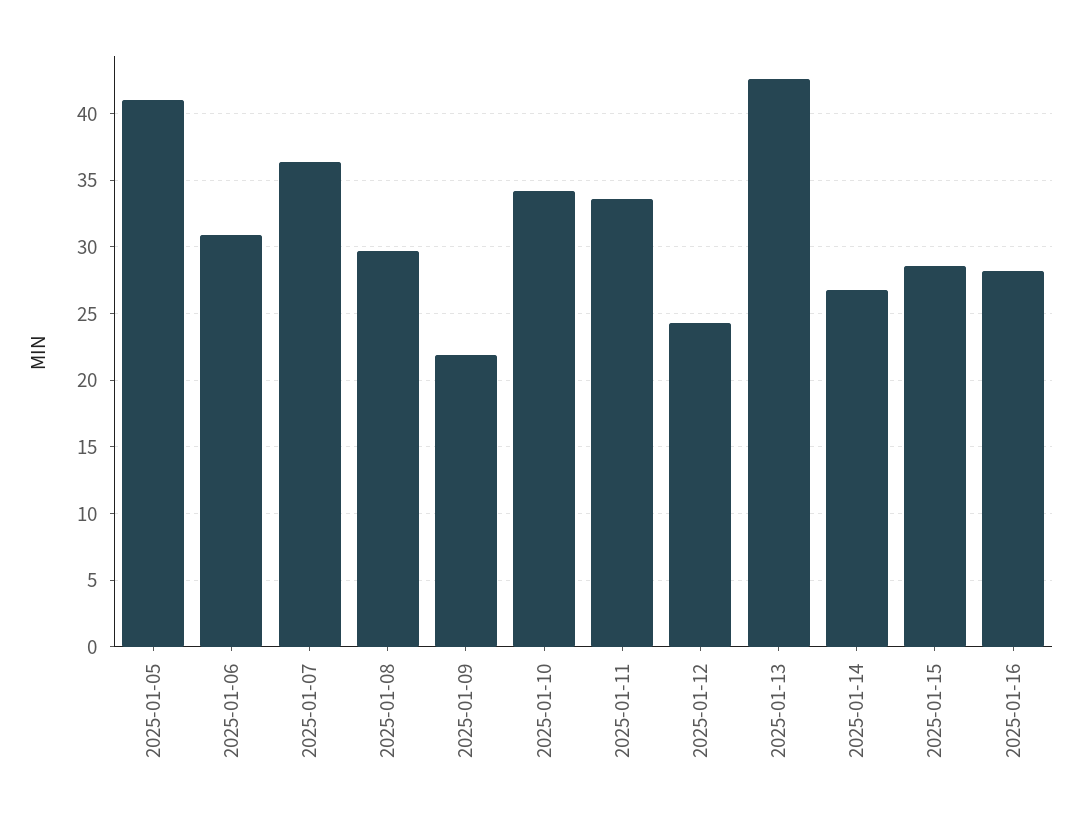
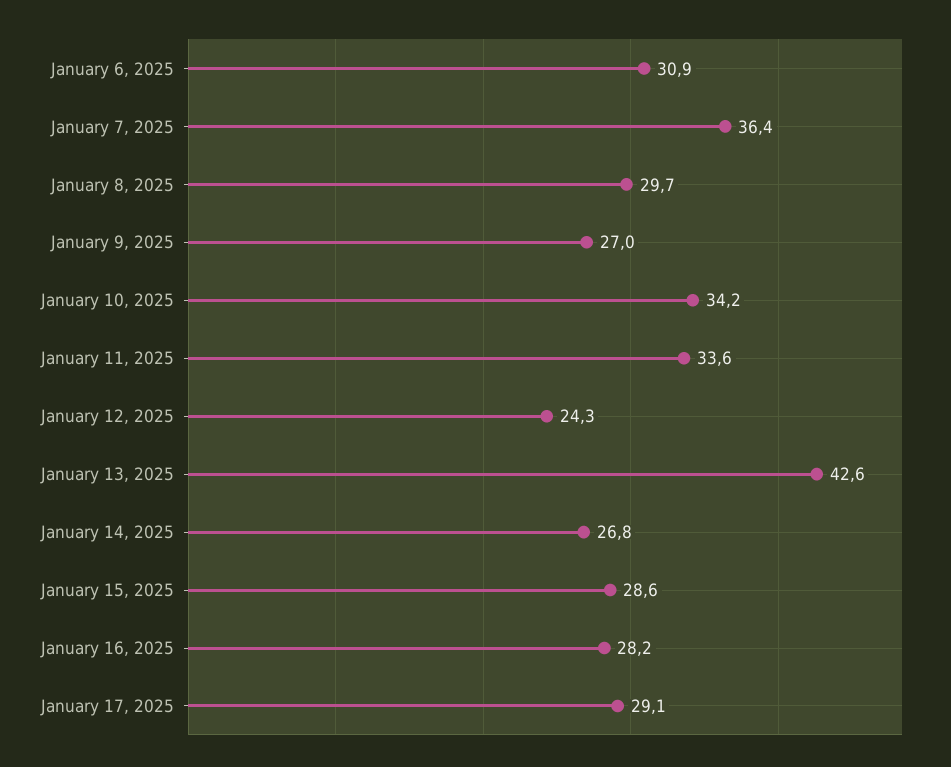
2025-01-05: 41 -> none
2025-01-09: 22 -> 27
January 17, 2025: none -> 29.1

